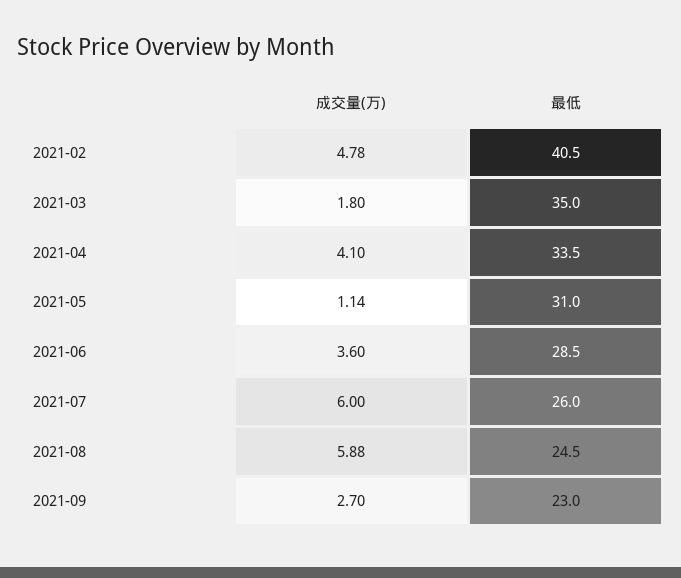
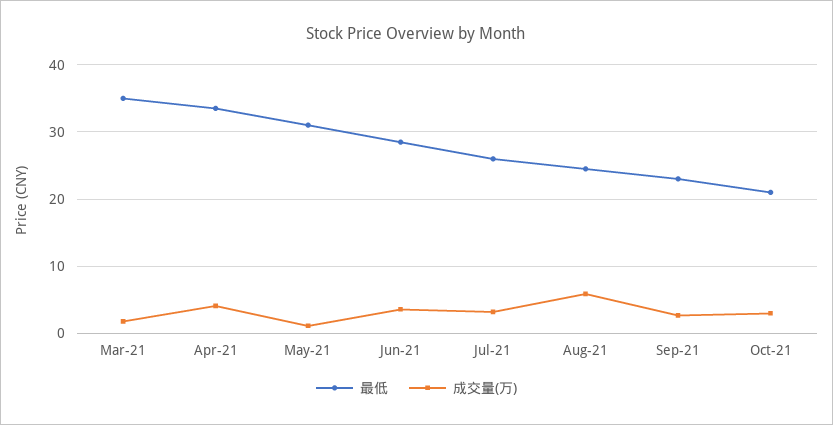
成交量(万), 2021-02: 4.78 -> none
最低, 2021-02: 40.5 -> none
成交量(万), 2021-07: 6 -> 3
最低, Oct-21: none -> 21
成交量(万), Oct-21: none -> 3

